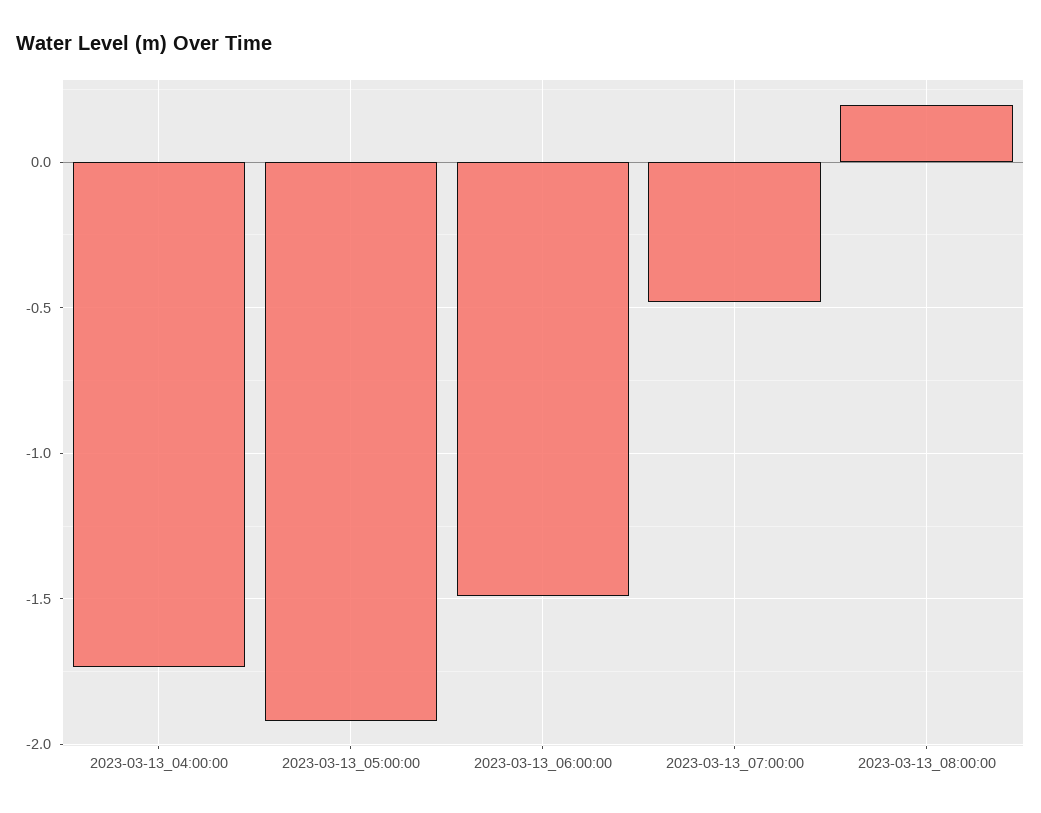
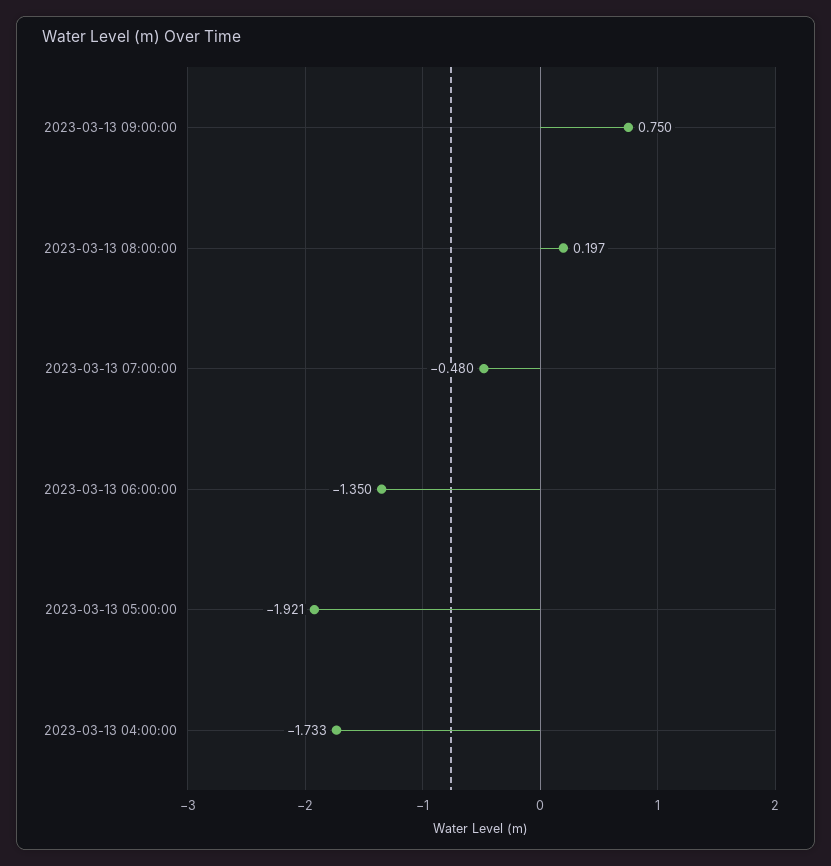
2023-03-13_06:00:00: -1.5 -> -1.35
2023-03-13 09:00:00: none -> 0.75

